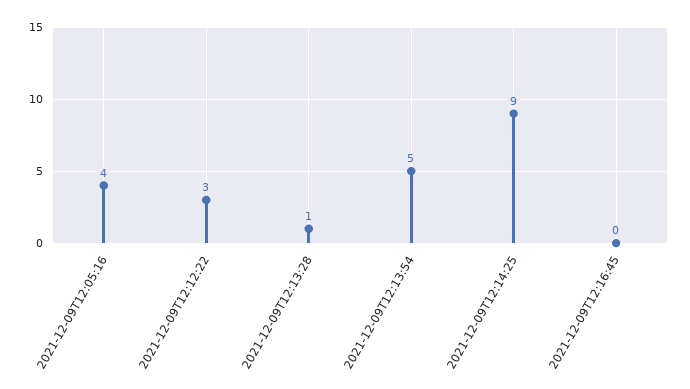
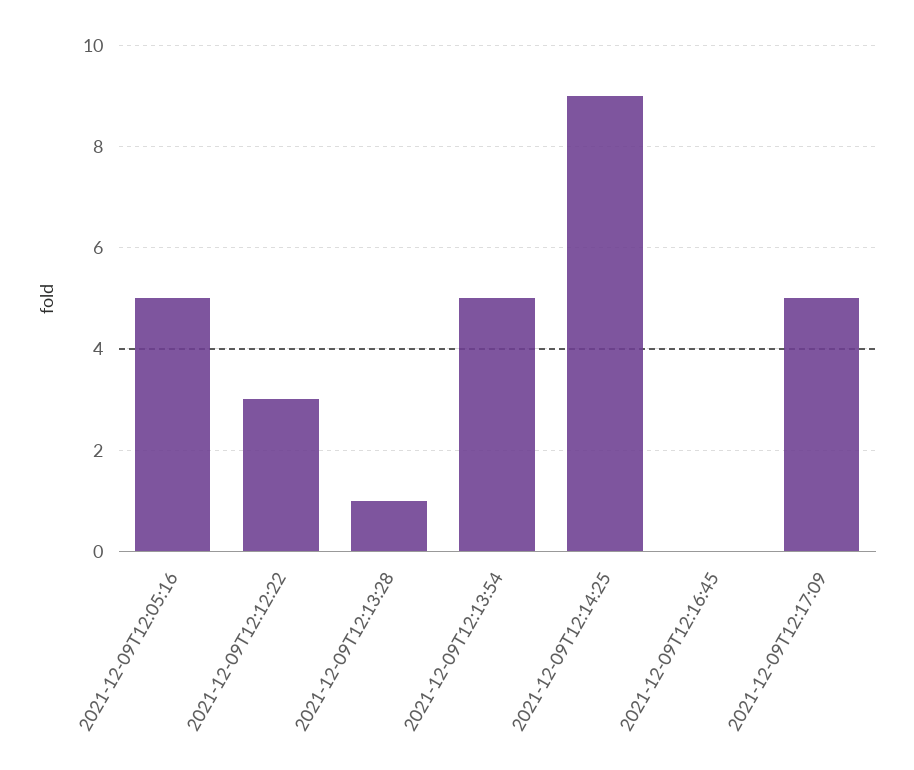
2021-12-09T12:05:16: 4 -> 5
2021-12-09T12:17:09: none -> 5

